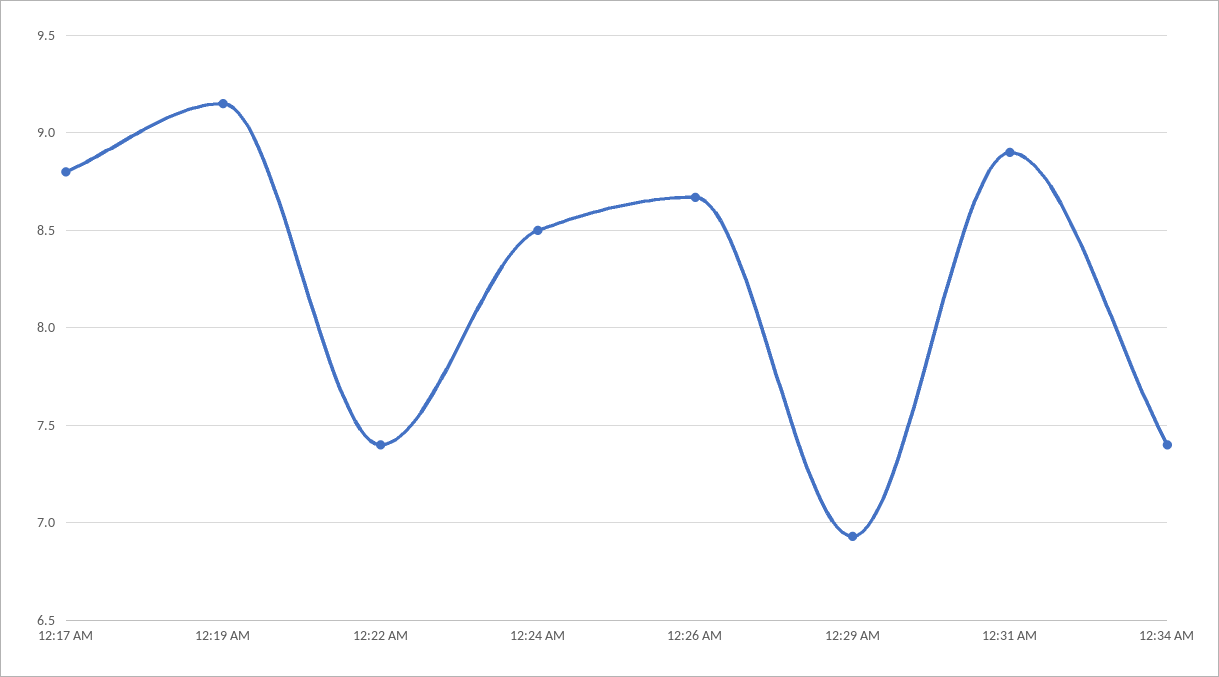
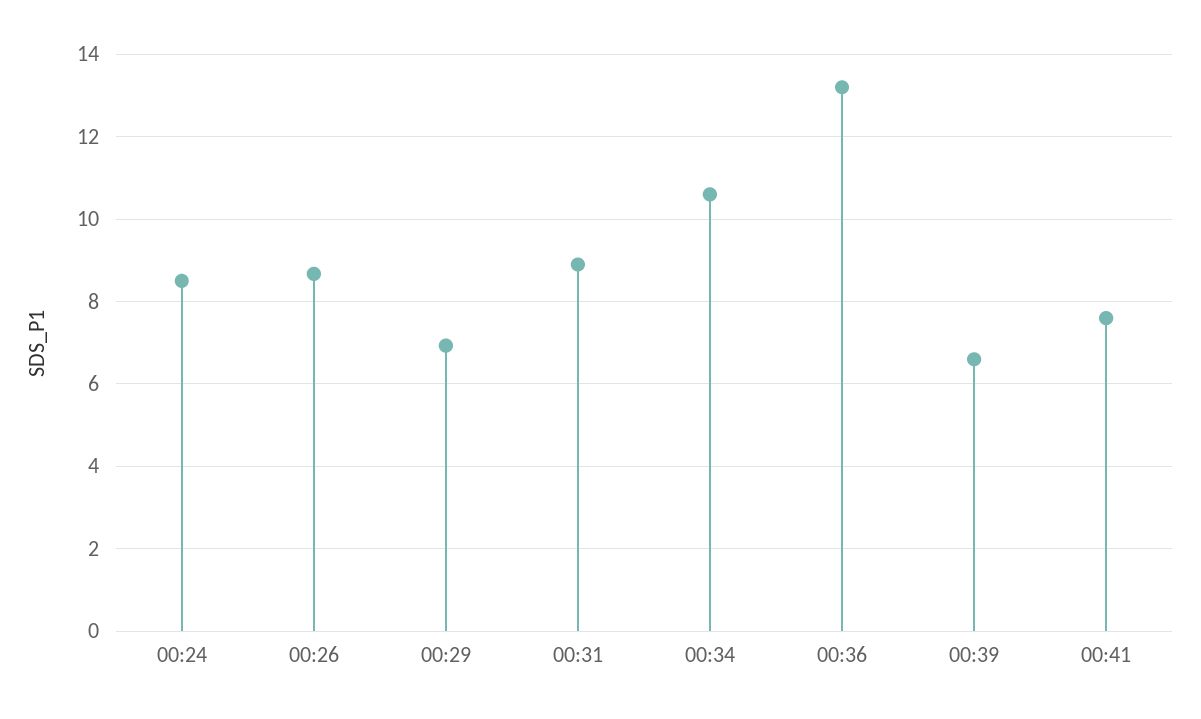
12:17 AM: 8.8 -> none
12:19 AM: 9.15 -> none
12:22 AM: 7.4 -> none
12:34 AM: 7.4 -> 10.6
00:36: none -> 13.2
00:39: none -> 6.6
00:41: none -> 7.6

